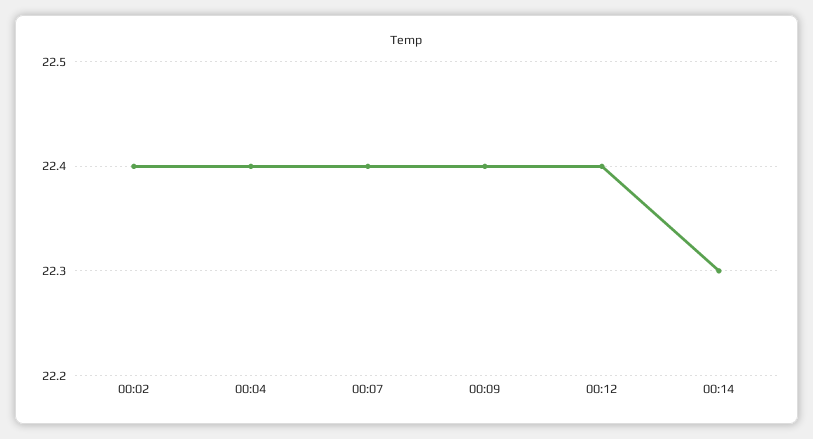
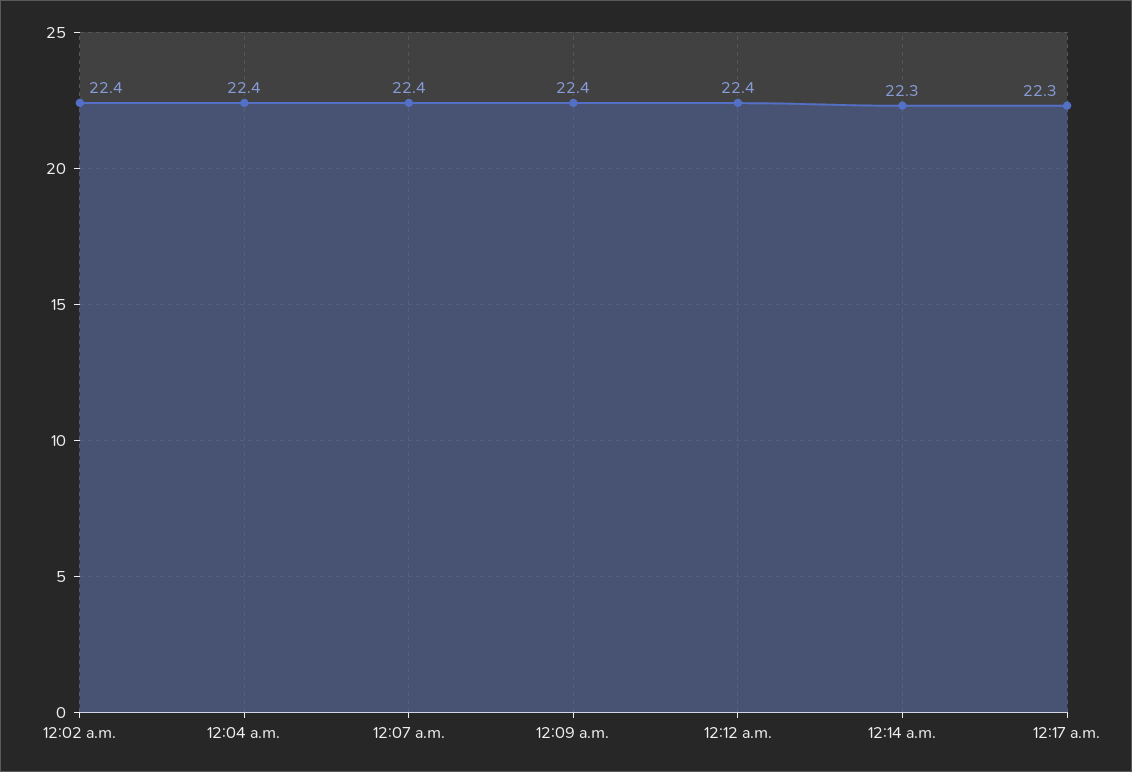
12:17 a.m.: none -> 22.3

